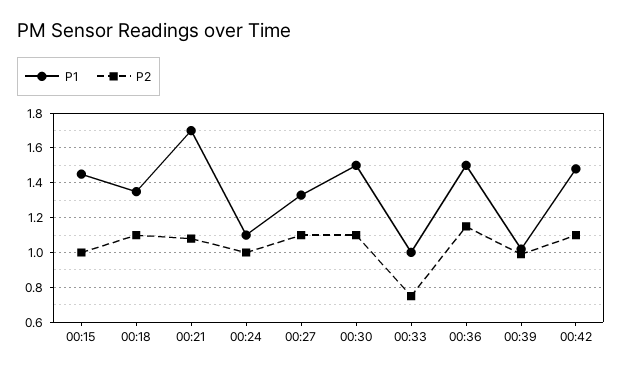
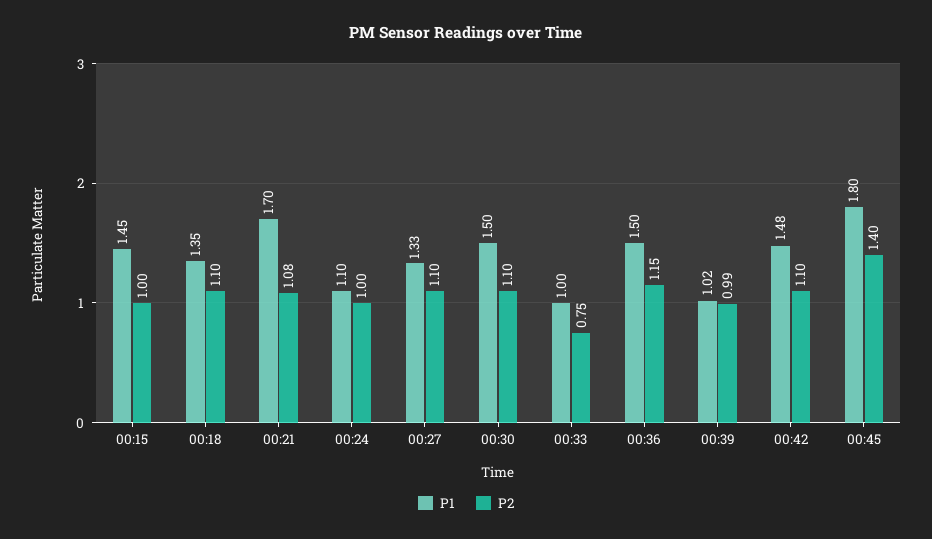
P1, 00:45: none -> 1.8
P2, 00:45: none -> 1.4

